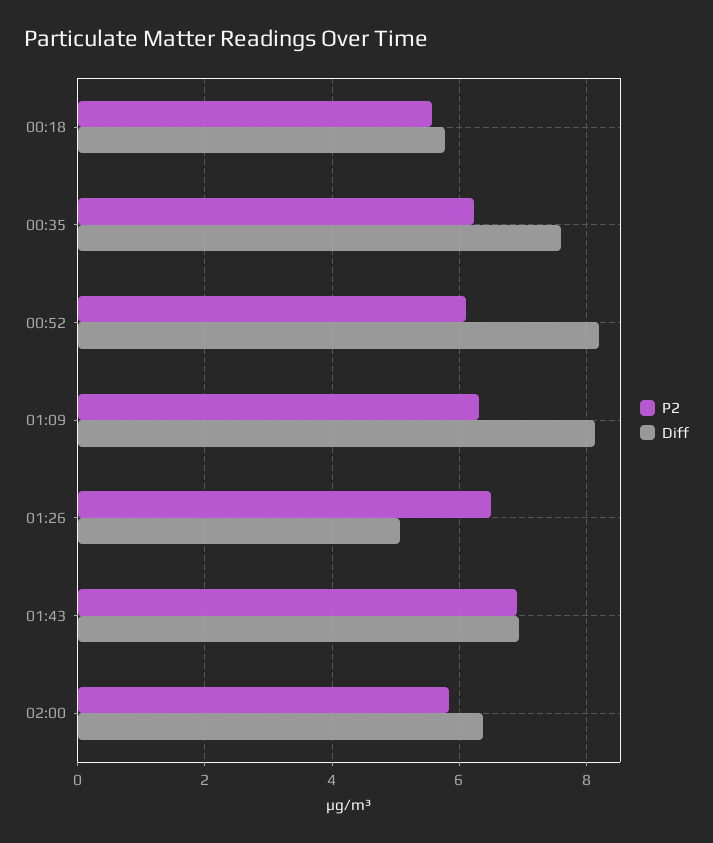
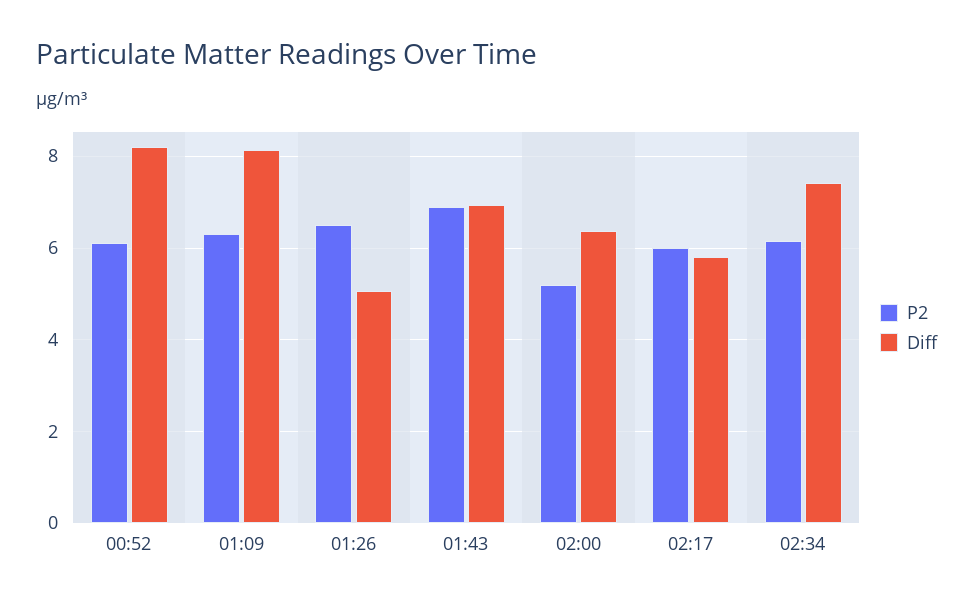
P2, 00:18: 5.6 -> none
Diff, 00:18: 5.8 -> none
P2, 00:35: 6.2 -> none
Diff, 00:35: 7.6 -> none
P2, 02:00: 5.8 -> 5.2
P2, 02:17: none -> 6
Diff, 02:17: none -> 5.8
P2, 02:34: none -> 6.2
Diff, 02:34: none -> 7.4

